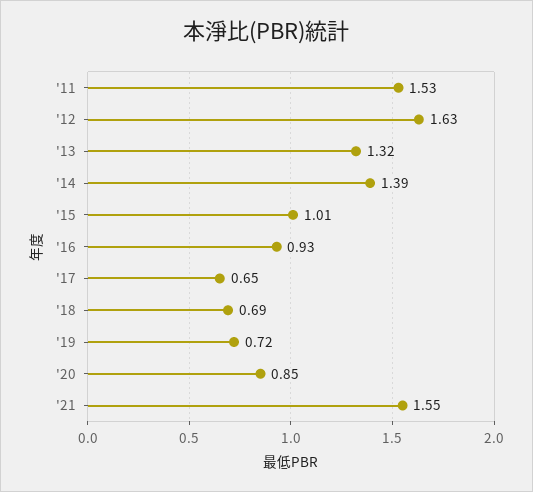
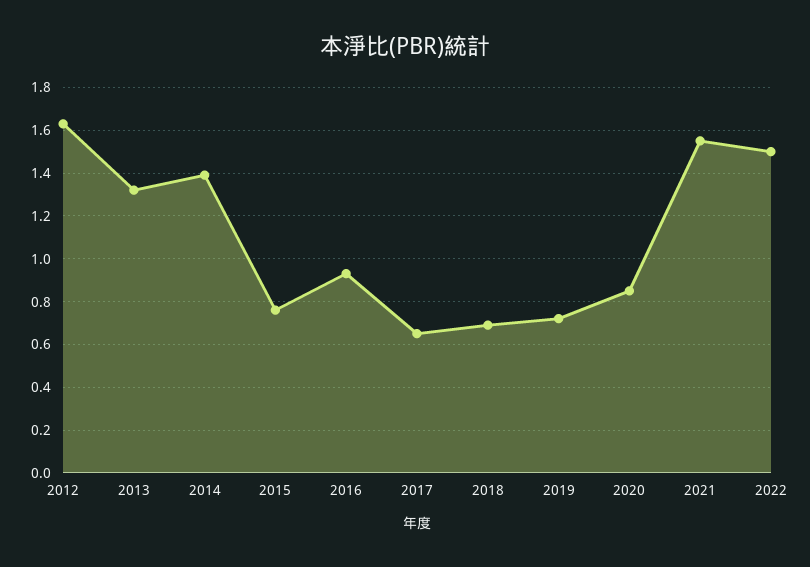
'11: 1.53 -> none
'15: 1.01 -> 0.75
2022: none -> 1.5

